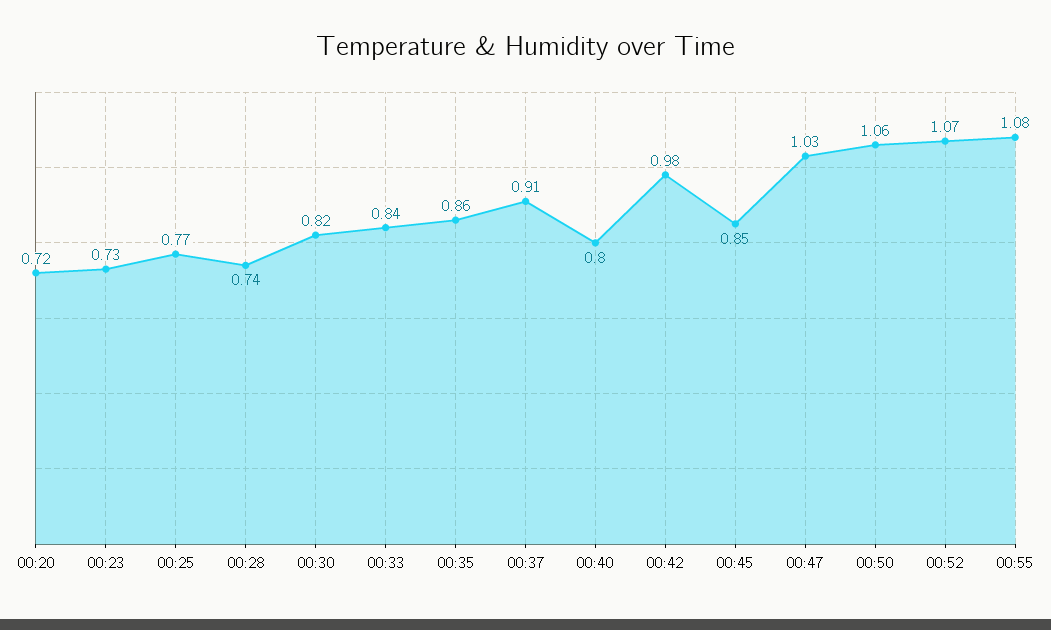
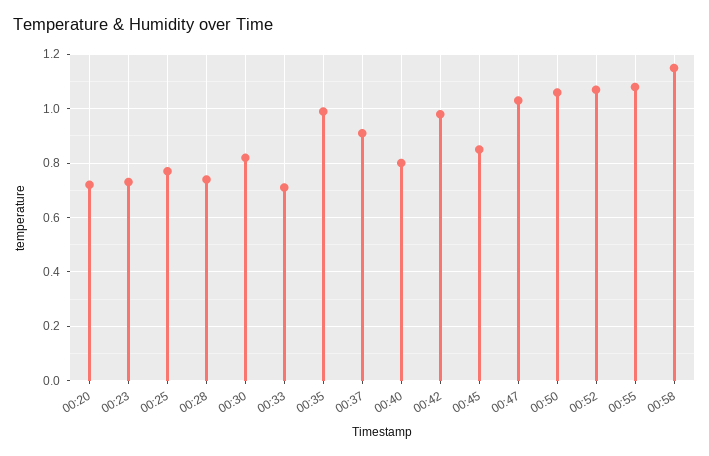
00:33: 0.84 -> 0.7
00:35: 0.86 -> 1
00:58: none -> 1.15

